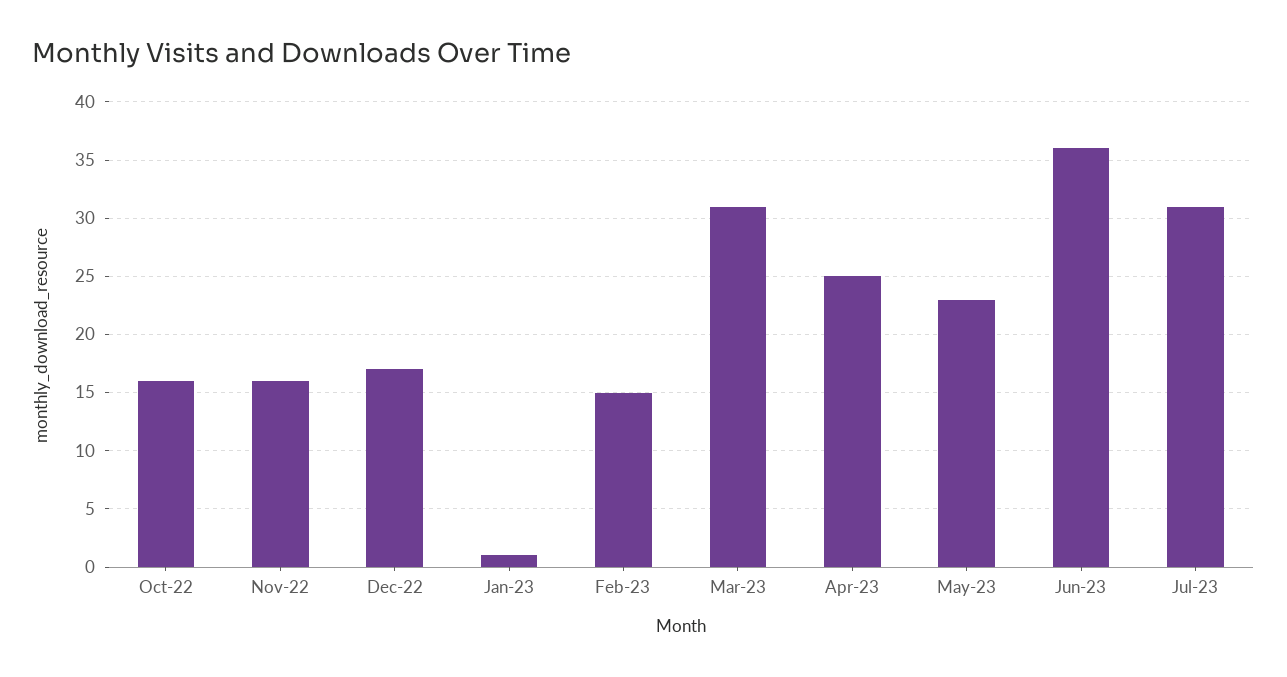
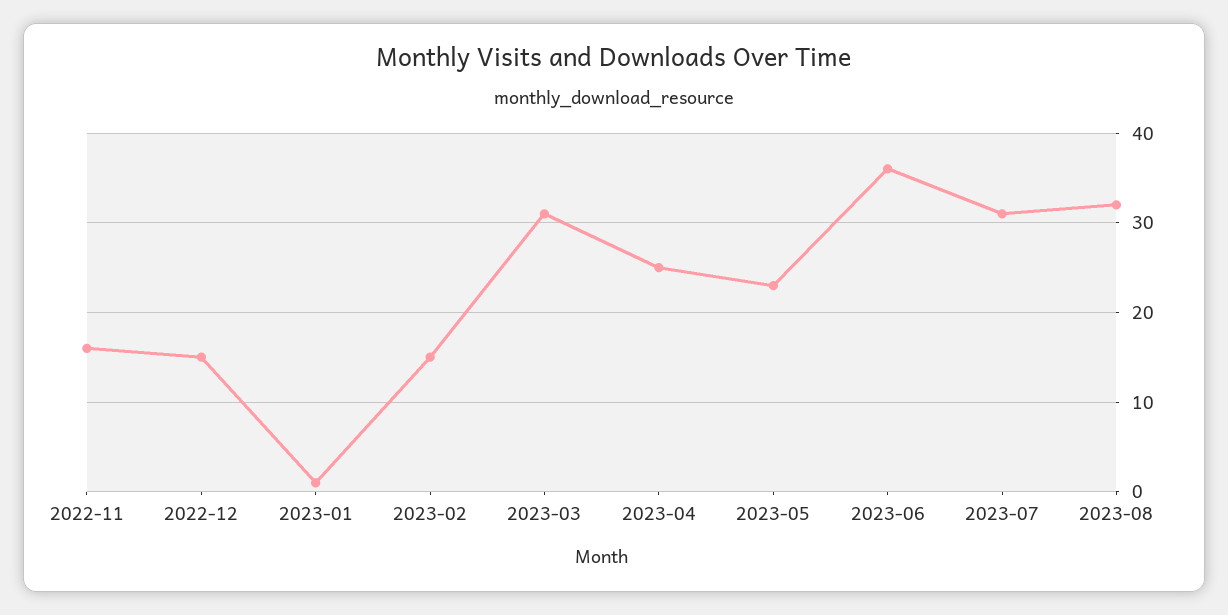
Oct-22: 16 -> none
Dec-22: 17 -> 15
2023-08: none -> 32

